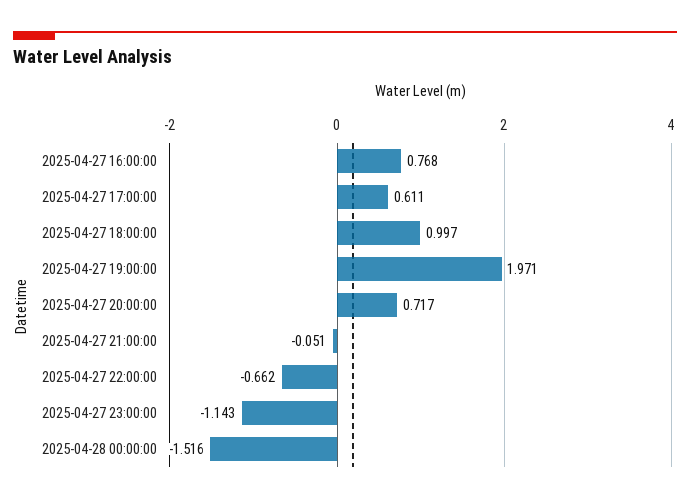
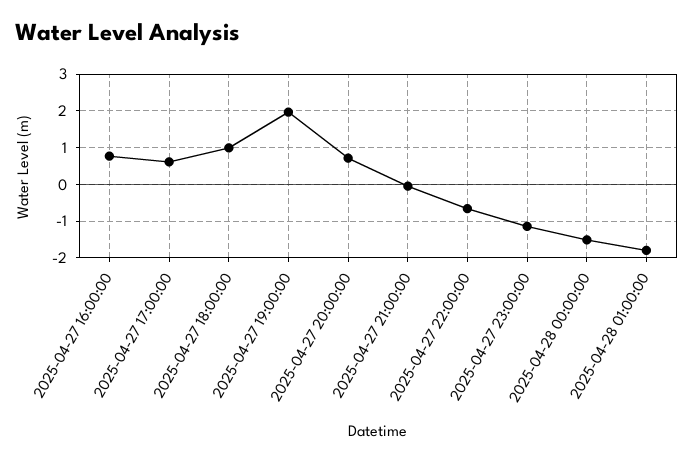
2025-04-28 01:00:00: none -> -1.8

